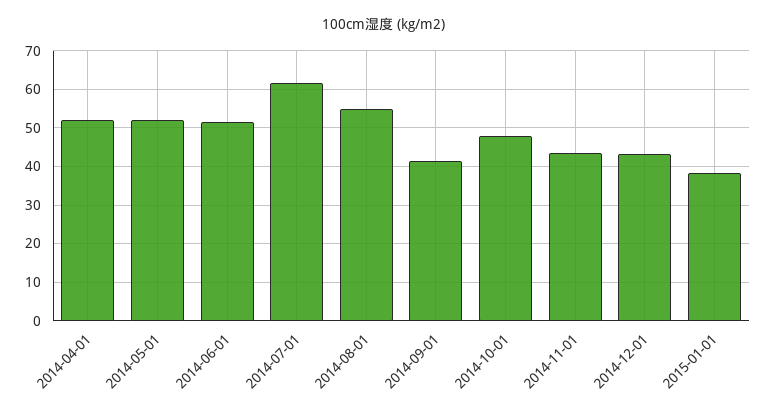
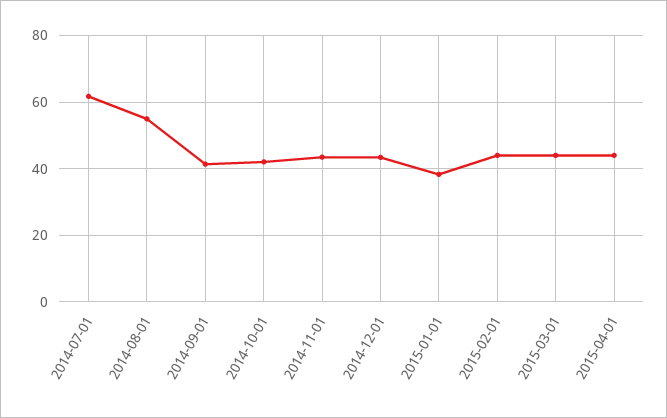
2014-04-01: 52 -> none
2014-05-01: 52 -> none
2014-06-01: 52 -> none
2014-10-01: 48 -> 42
2015-02-01: none -> 44
2015-03-01: none -> 44
2015-04-01: none -> 44

